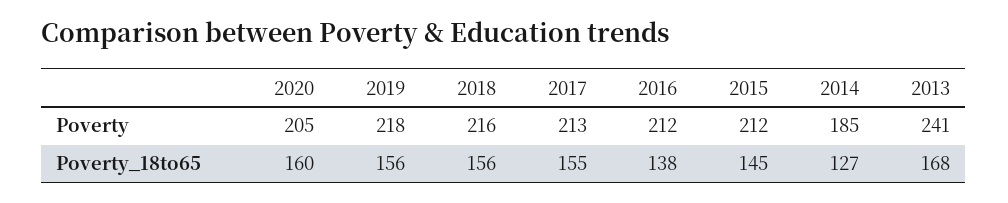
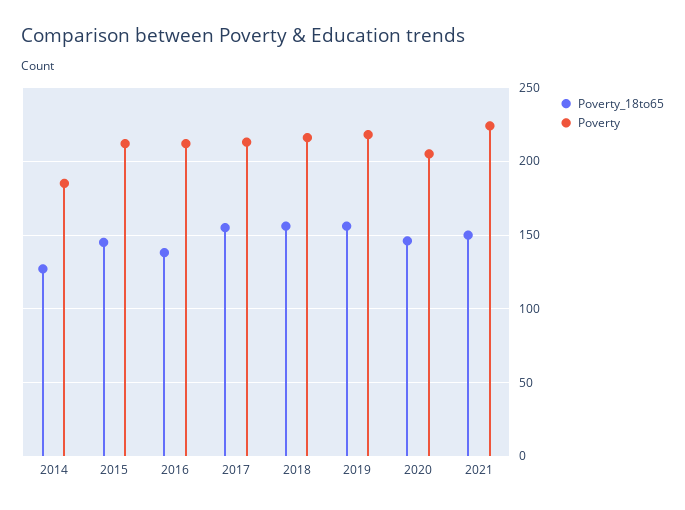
Poverty, 2013: 241 -> none
Poverty_18to65, 2020: 160 -> 145
Poverty_18to65, 2013: 168 -> none
Poverty_18to65, 2021: none -> 150
Poverty, 2021: none -> 225

